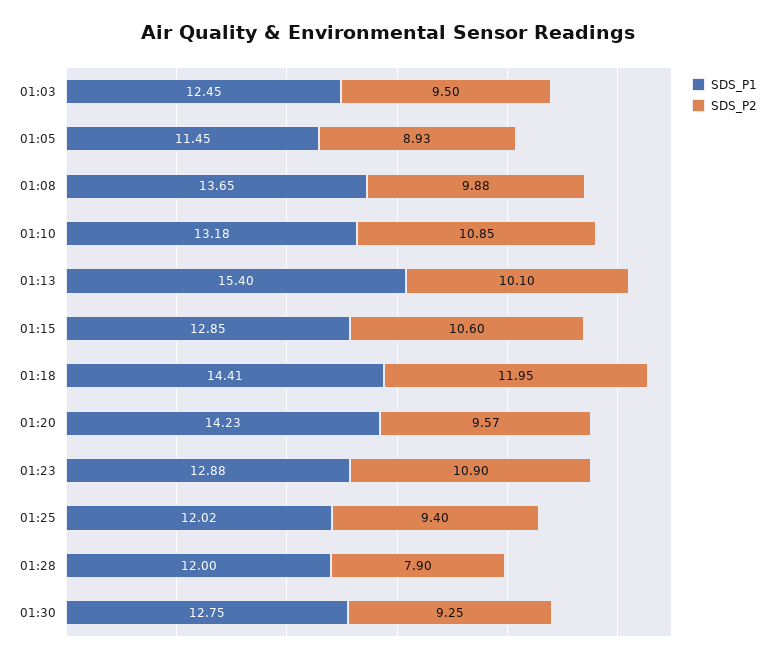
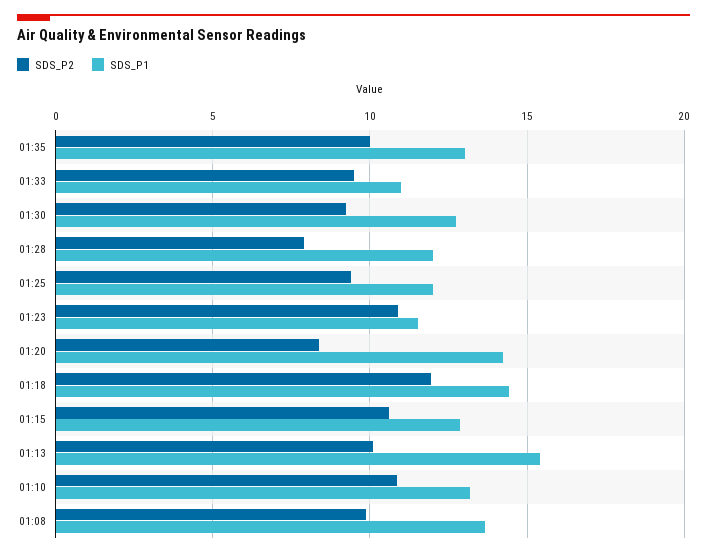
SDS_P1, 01:03: 12.45 -> none
SDS_P2, 01:03: 9.5 -> none
SDS_P1, 01:05: 11.45 -> none
SDS_P2, 01:05: 8.93 -> none
SDS_P2, 01:20: 9.57 -> 8.5
SDS_P1, 01:23: 12.88 -> 11.5
SDS_P2, 01:35: none -> 10
SDS_P1, 01:35: none -> 13
SDS_P2, 01:33: none -> 9.5
SDS_P1, 01:33: none -> 11

